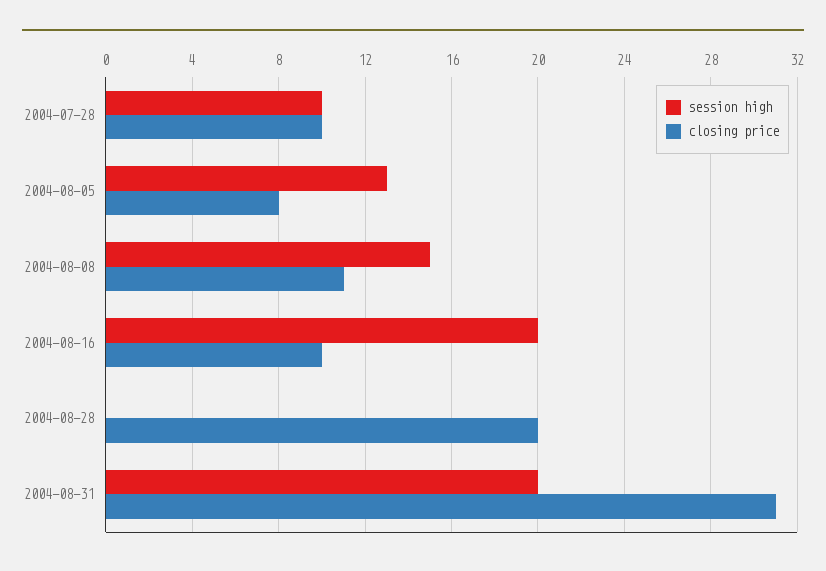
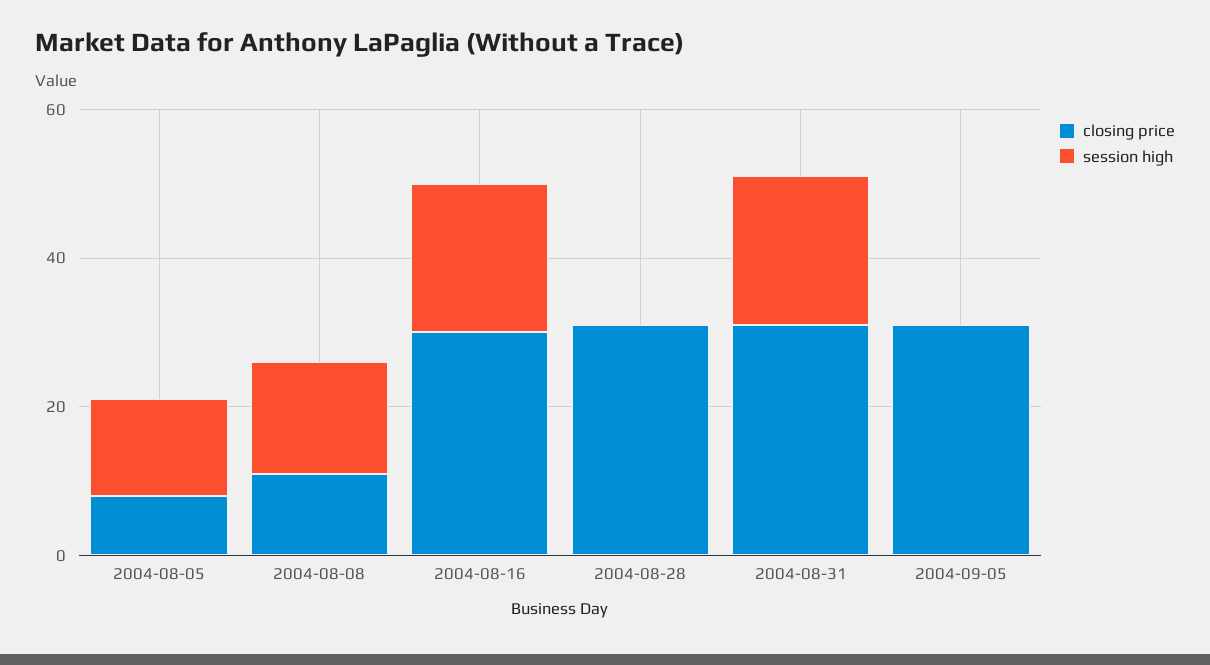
session high, 2004-07-28: 10 -> none
closing price, 2004-07-28: 10 -> none
closing price, 2004-08-16: 10 -> 30
closing price, 2004-08-28: 20 -> 30
closing price, 2004-09-05: none -> 30
session high, 2004-09-05: none -> 0

